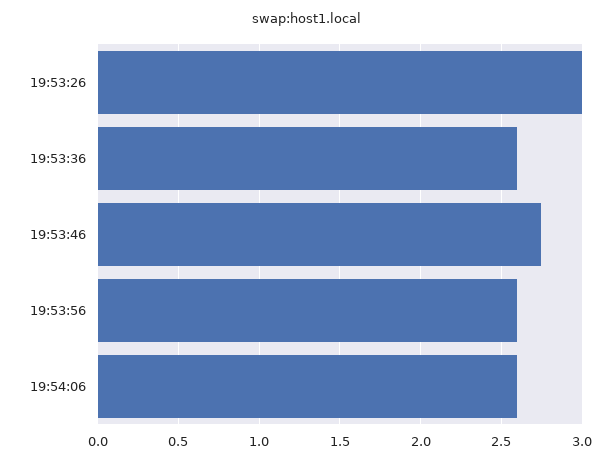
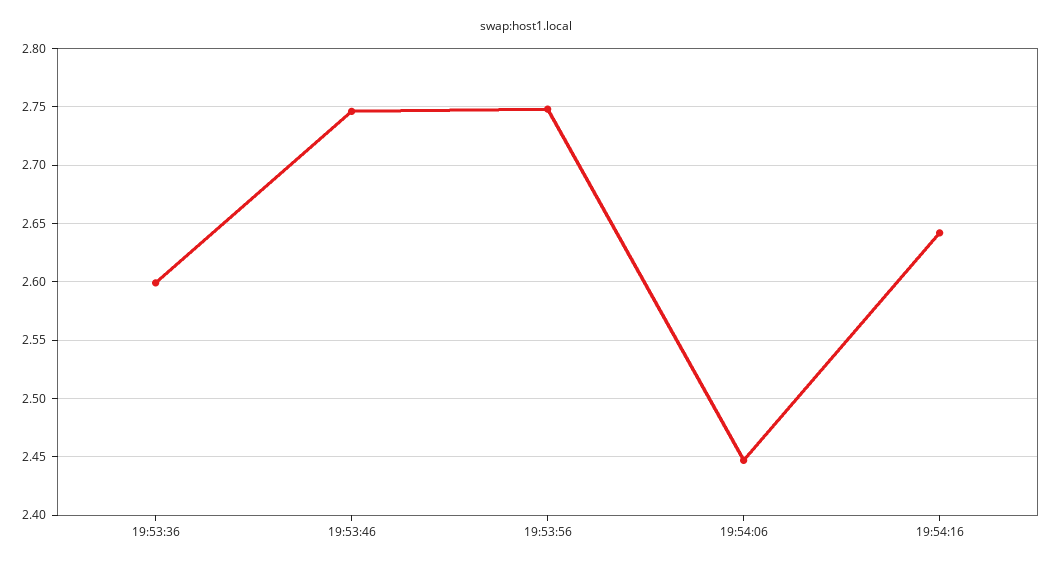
19:53:26: 3 -> none
19:53:56: 2.6 -> 2.75
19:54:06: 2.6 -> 2.45
19:54:16: none -> 2.64

